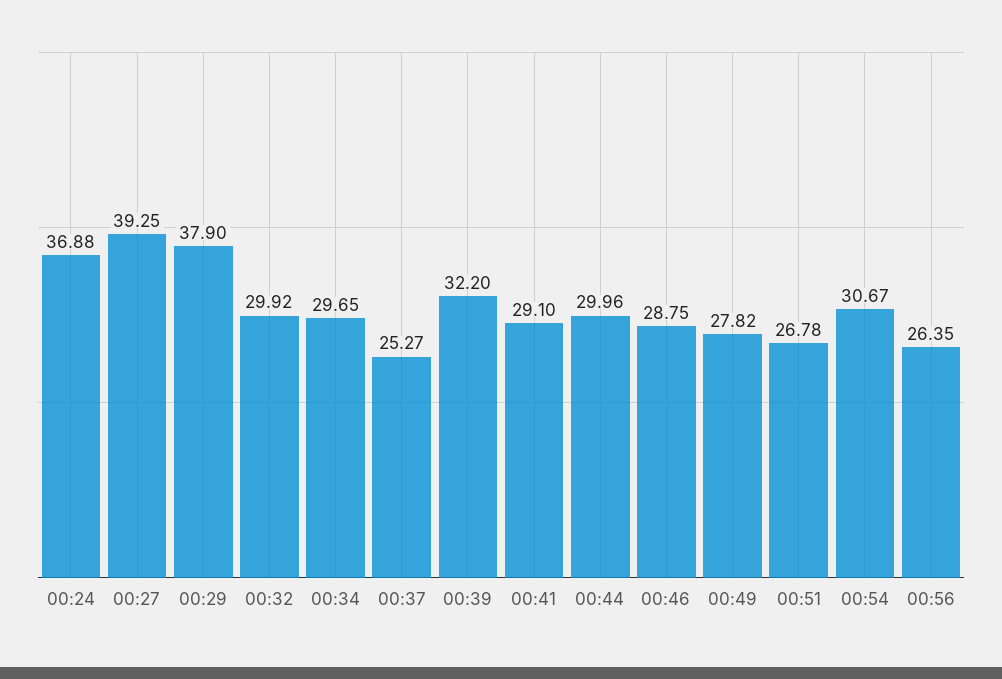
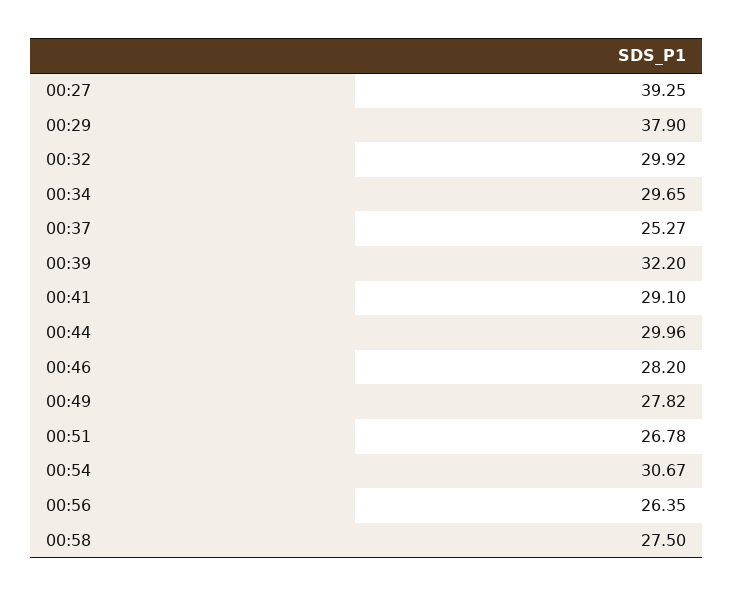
00:24: 36.88 -> none
00:46: 28.75 -> 28.2
00:58: none -> 27.5

